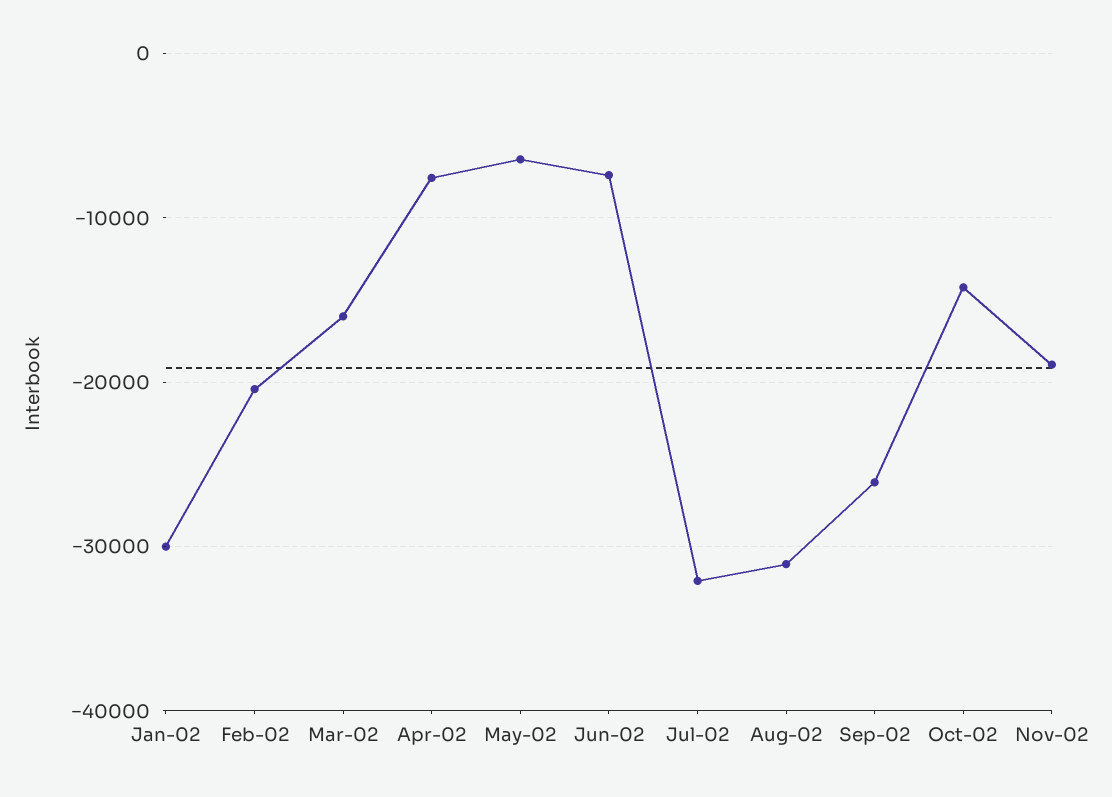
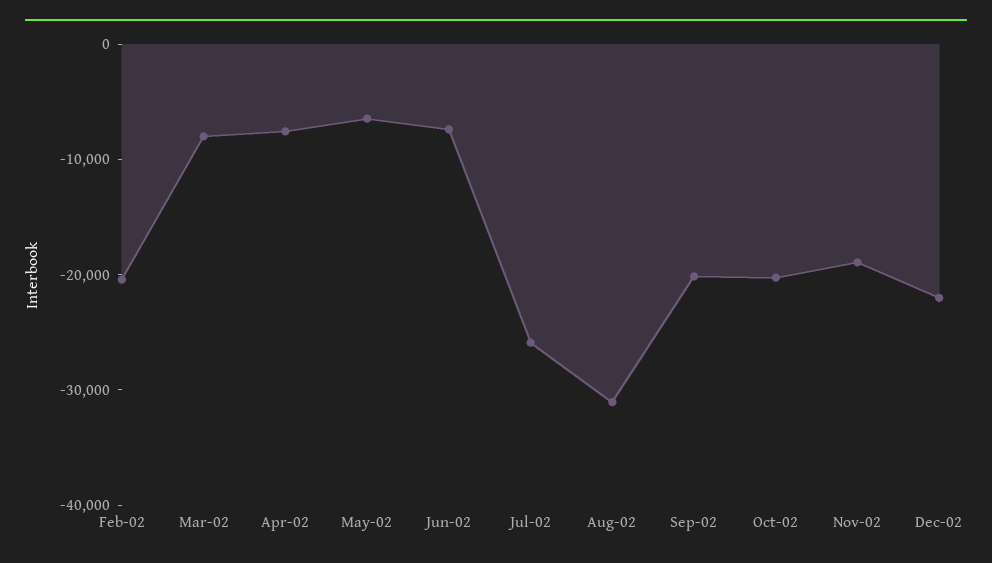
Jan-02: -30000 -> none
Mar-02: -16000 -> -8000
Jul-02: -32000 -> -26000
Sep-02: -26000 -> -20000
Oct-02: -14000 -> -20000
Dec-02: none -> -22000

